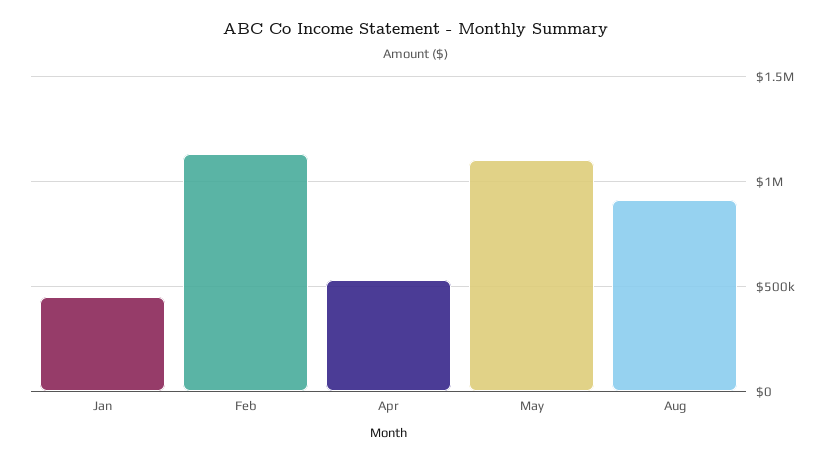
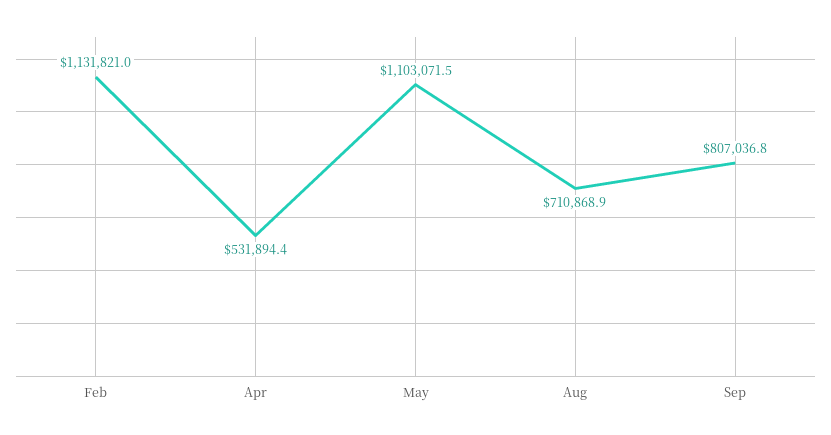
Jan: 450000 -> none
Aug: 900000 -> 710868.9
Sep: none -> 807036.8

